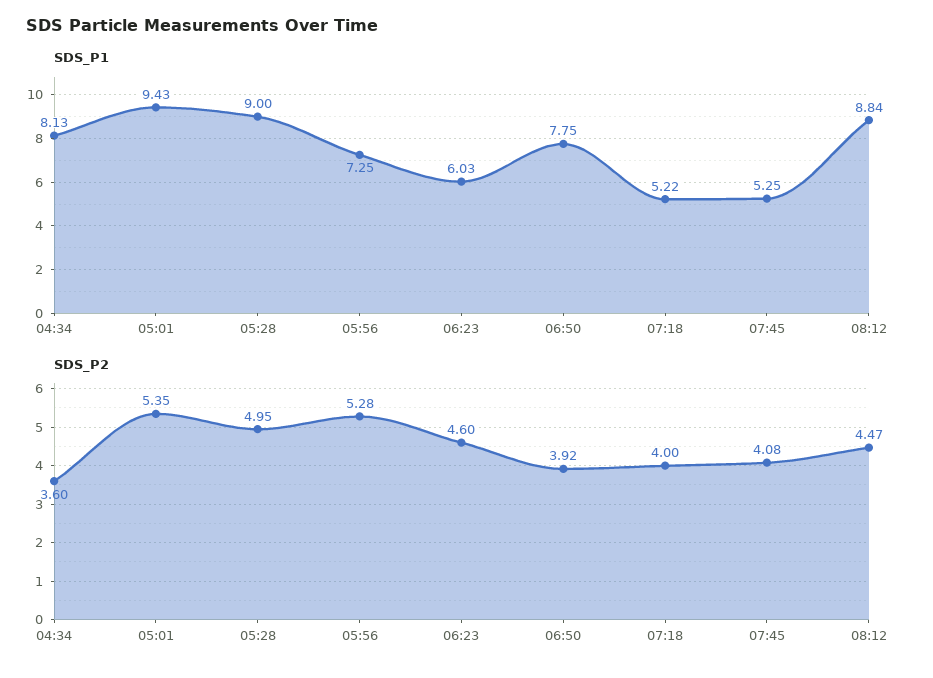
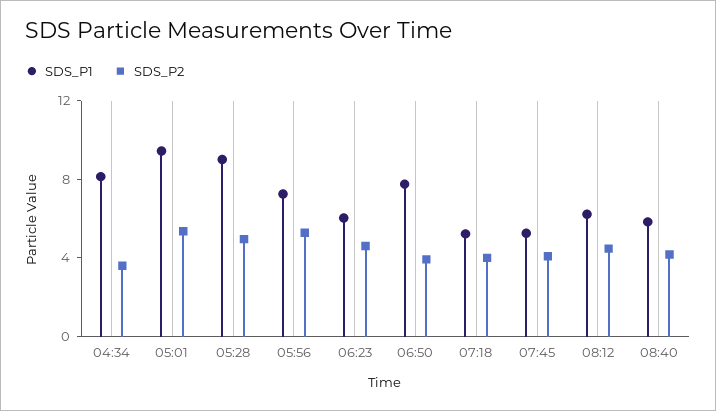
SDS_P1, 08:12: 8.84 -> 6
SDS_P1, 08:40: none -> 6
SDS_P2, 08:40: none -> 4

